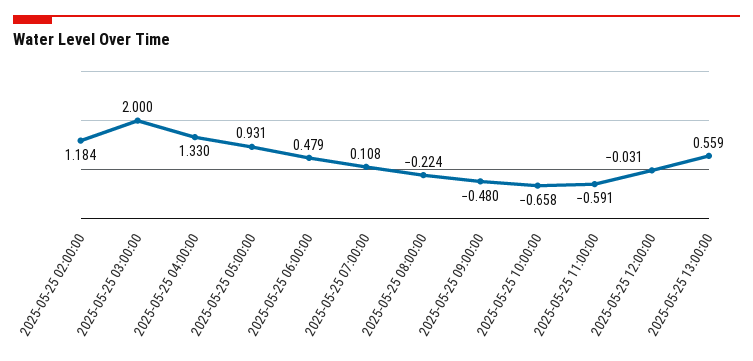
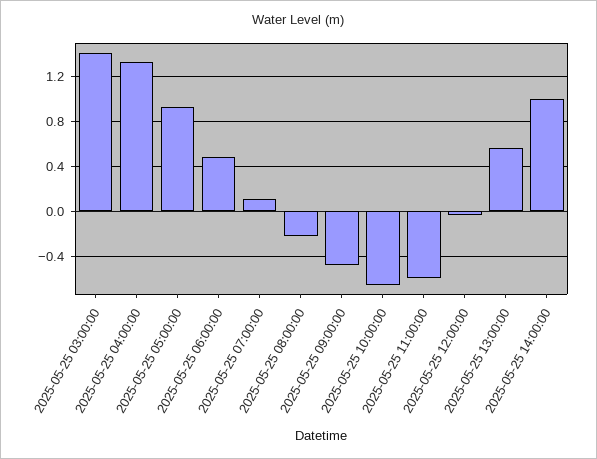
2025-05-25 02:00:00: 1.184 -> none
2025-05-25 03:00:00: 2 -> 1.4
2025-05-25 14:00:00: none -> 1

